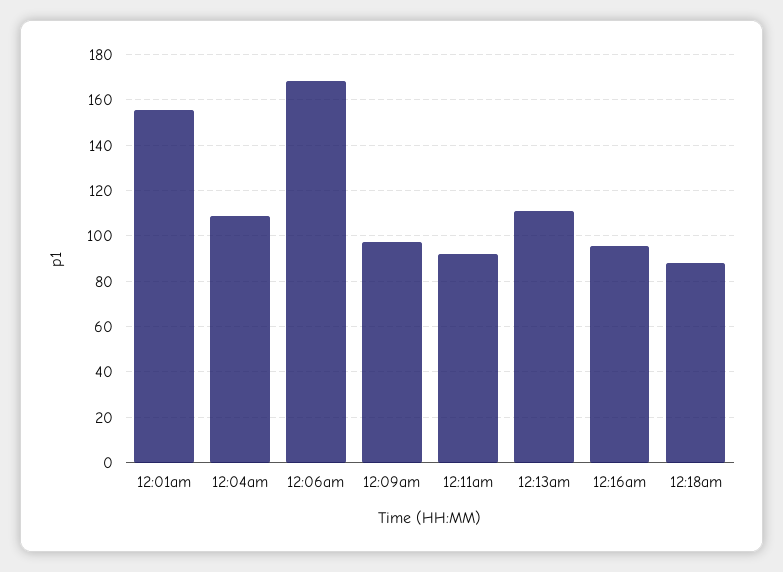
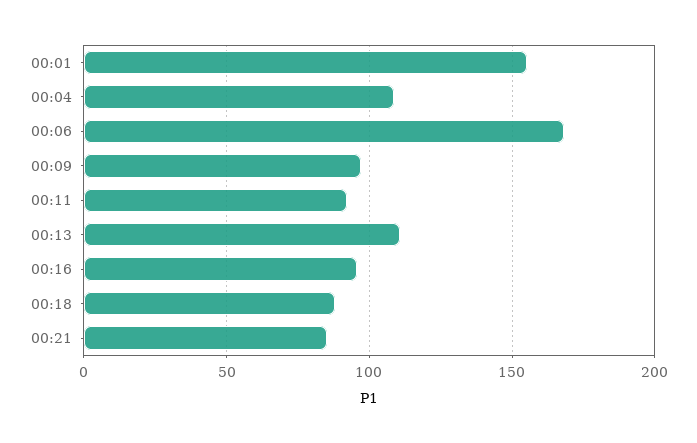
00:21: none -> 85

